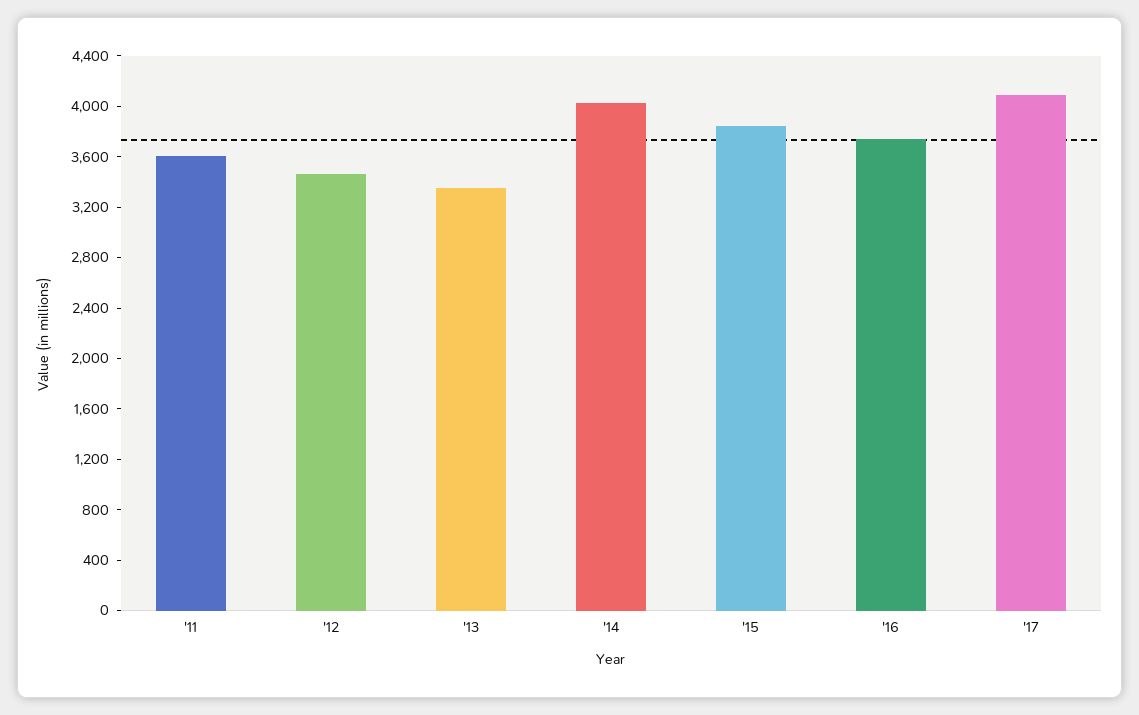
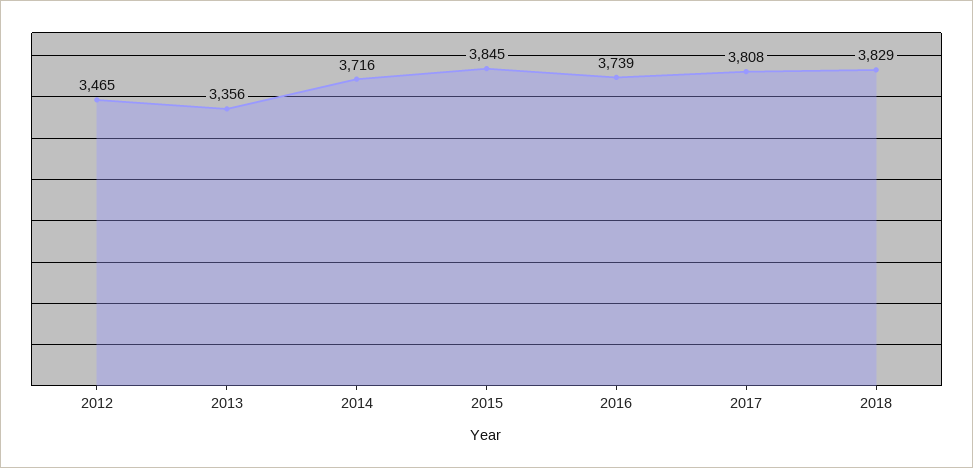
'11: 3600 -> none
'14: 4000 -> 3716
'17: 4100 -> 3808
2018: none -> 3829

